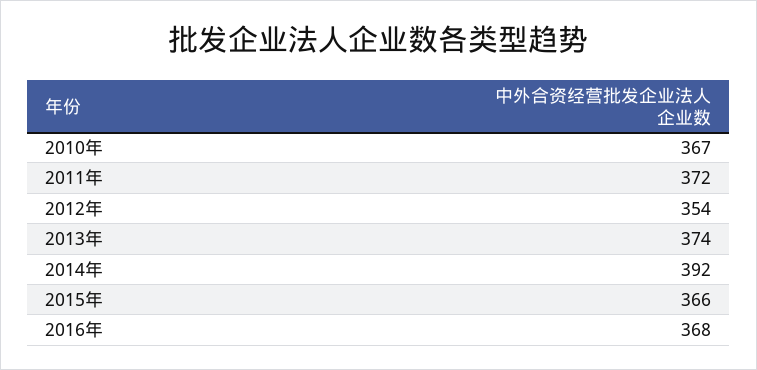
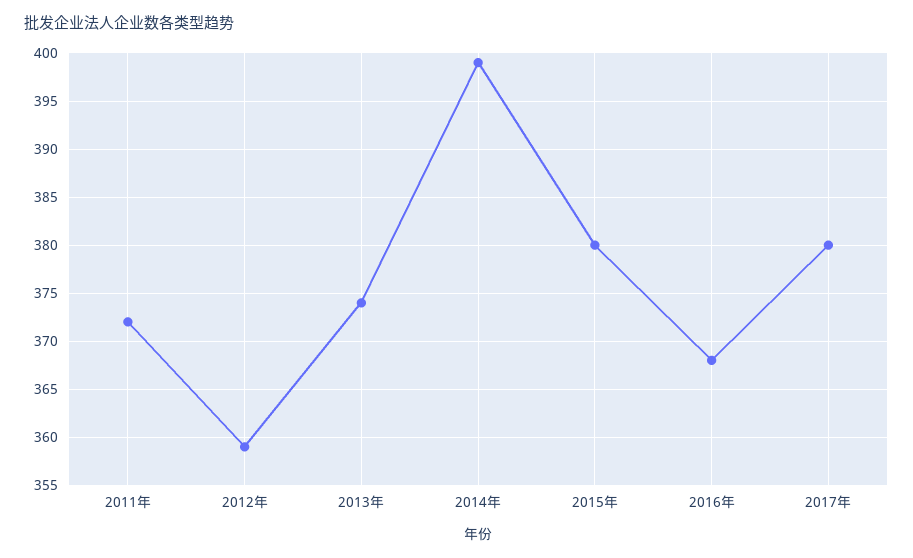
2010年: 367 -> none
2012年: 354 -> 359
2014年: 392 -> 399
2015年: 366 -> 380
2017年: none -> 380

